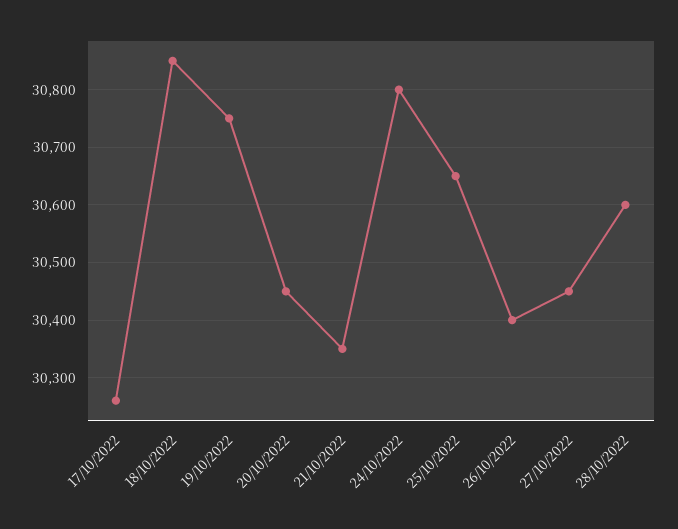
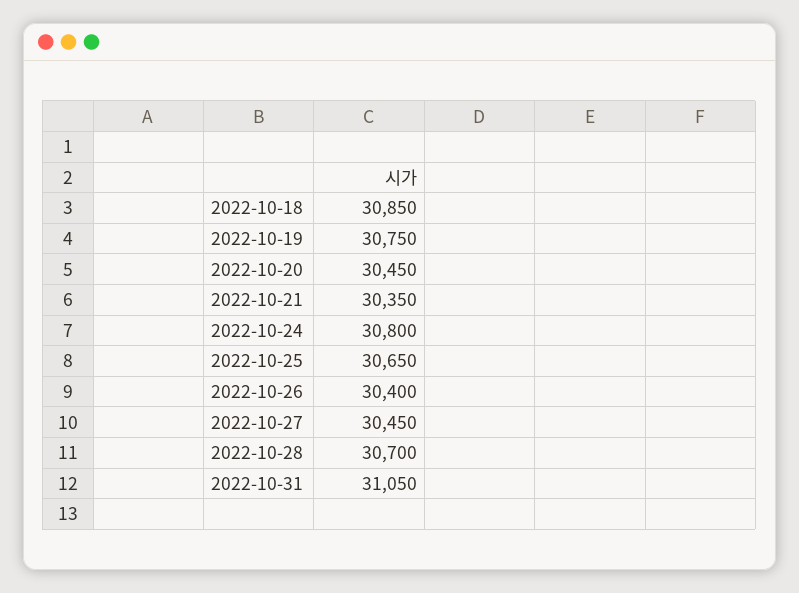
17/10/2022: 30260 -> none
28/10/2022: 30600 -> 30700
2022-10-31: none -> 31050

